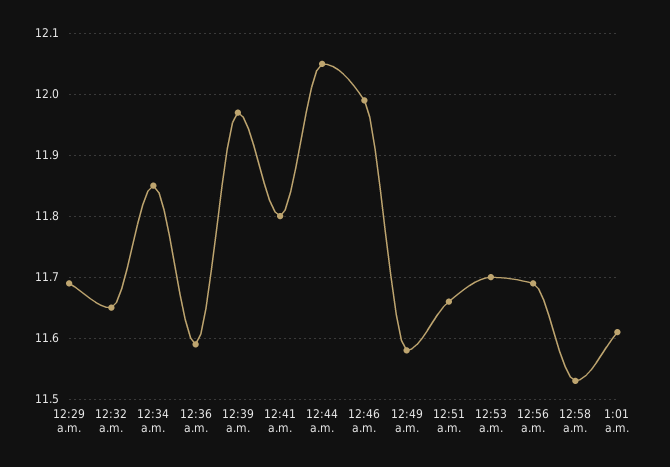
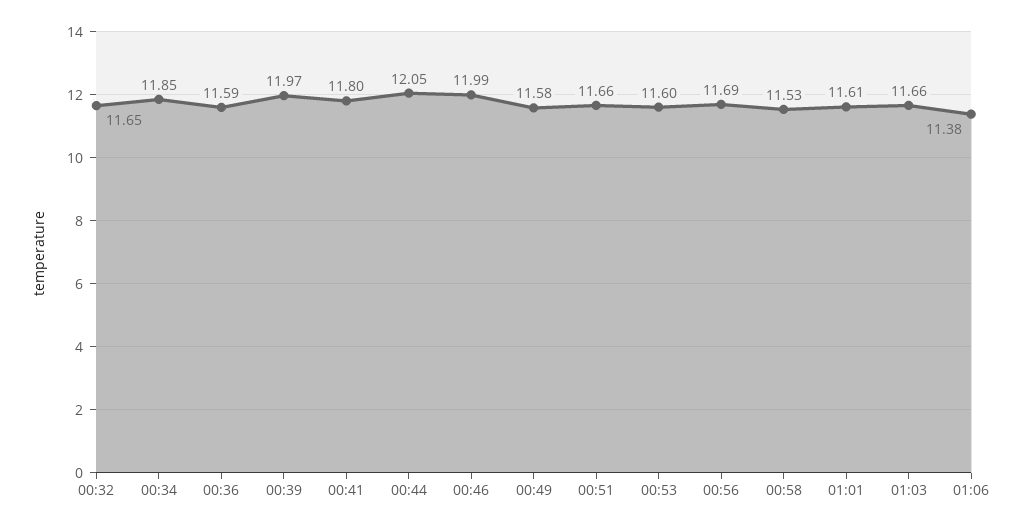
12:29 a.m.: 11.69 -> none
12:53 a.m.: 11.7 -> 11.6
01:03: none -> 11.66
01:06: none -> 11.38

